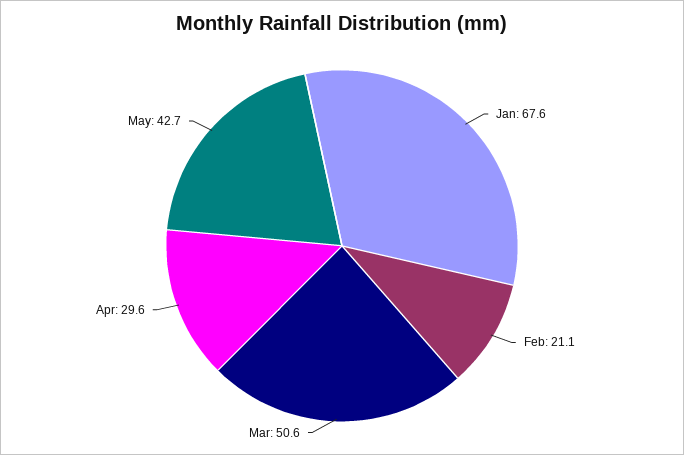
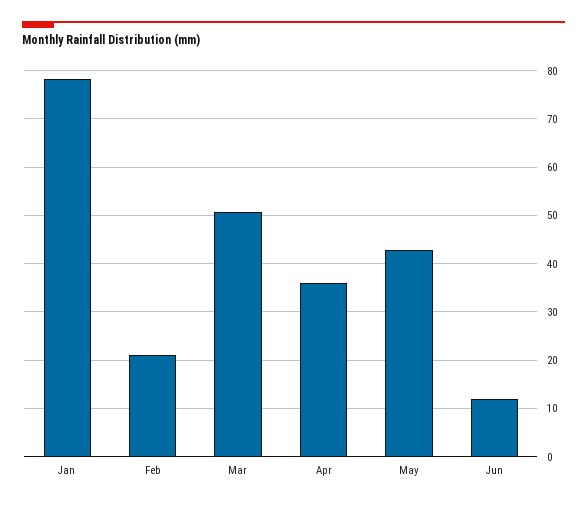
Jan: 67.6 -> 78
Apr: 29.6 -> 36
Jun: none -> 12

